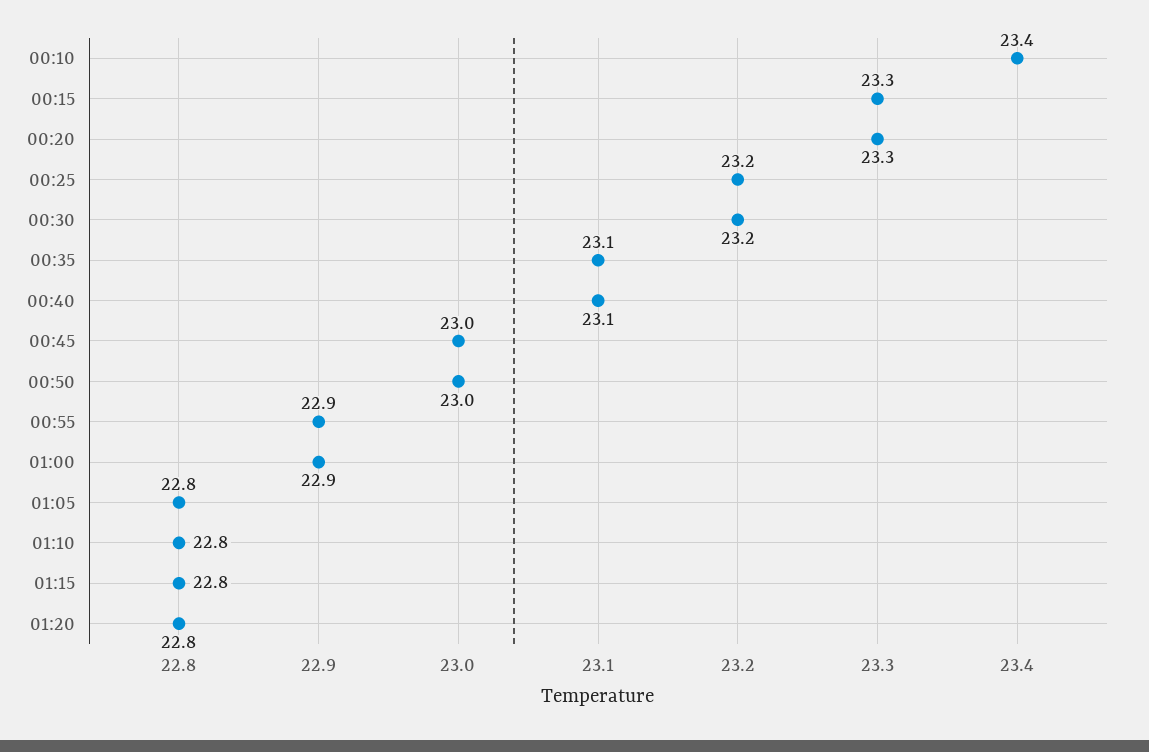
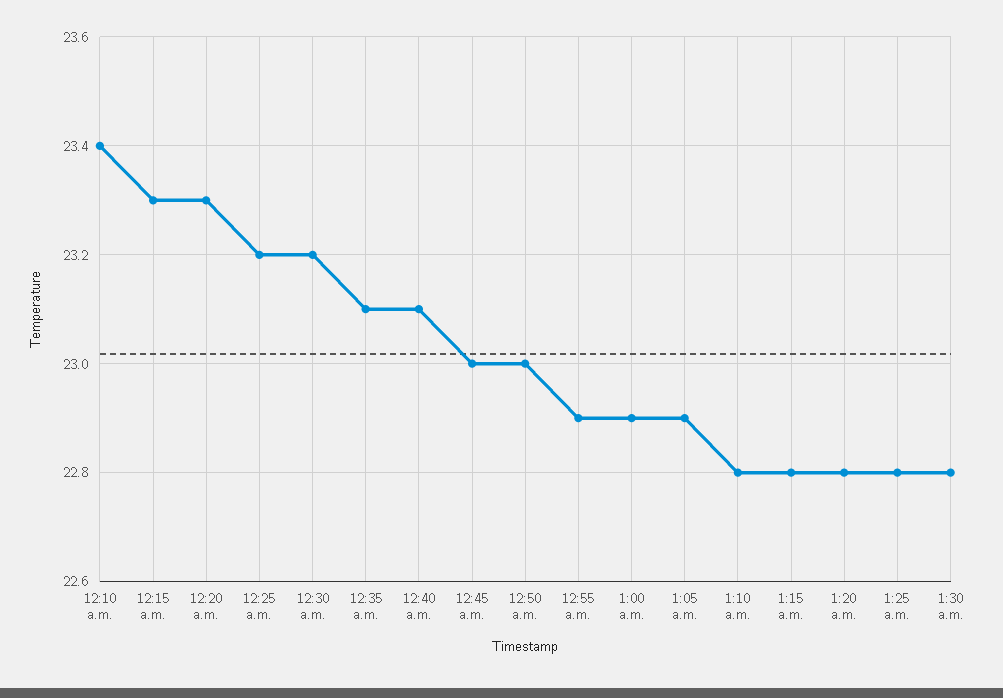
01:05: 22.8 -> 22.9
1:25 a.m.: none -> 22.8
1:30 a.m.: none -> 22.8

